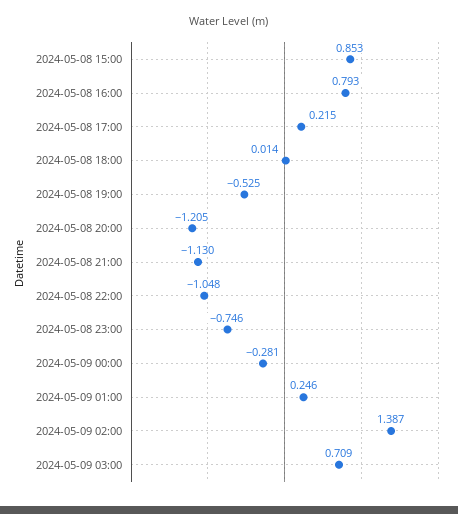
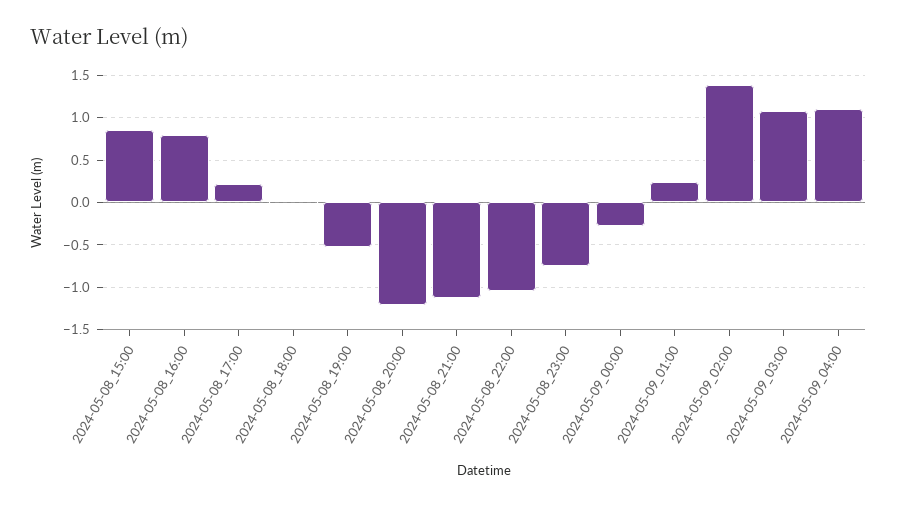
2024-05-09 03:00: 0.709 -> 1.1
2024-05-09_04:00: none -> 1.1

